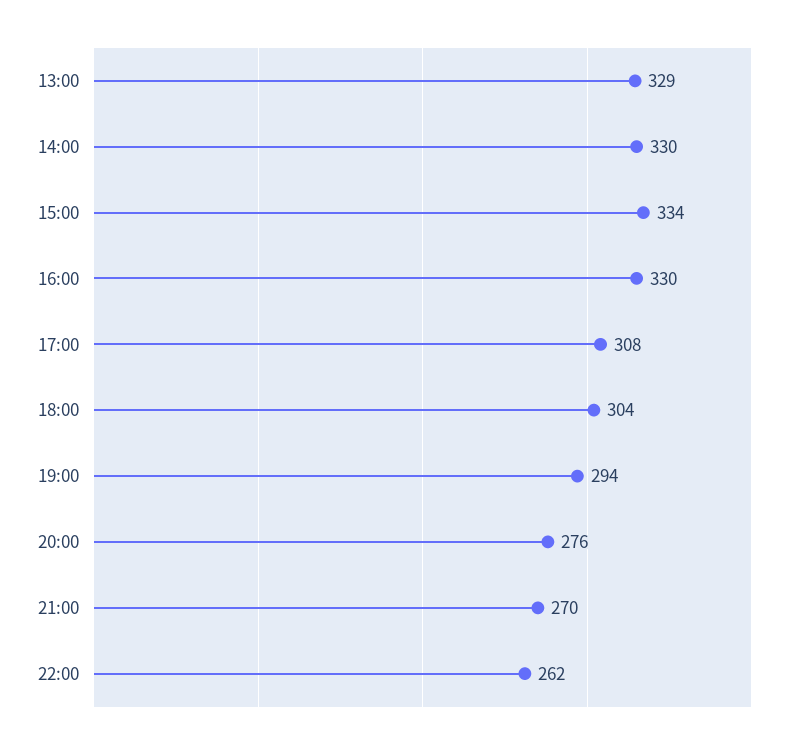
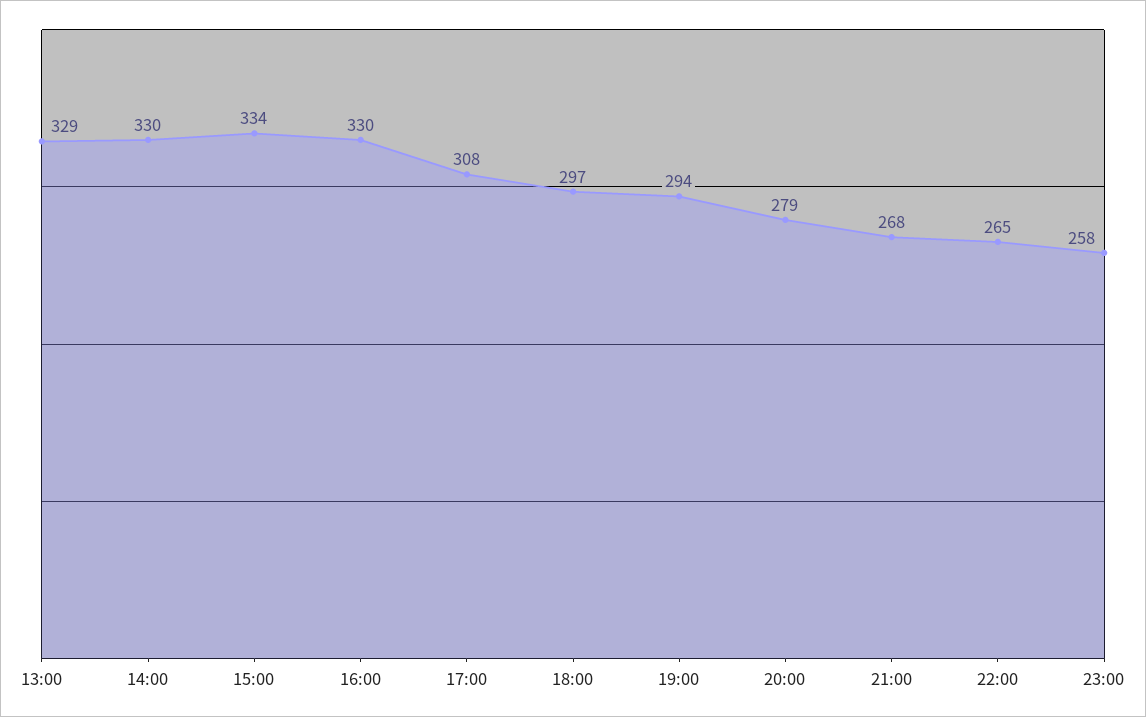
18:00: 304 -> 297
20:00: 276 -> 279
21:00: 270 -> 268
22:00: 262 -> 265
23:00: none -> 258

